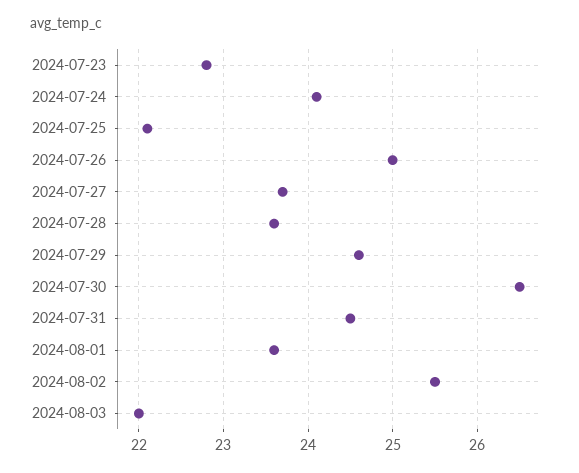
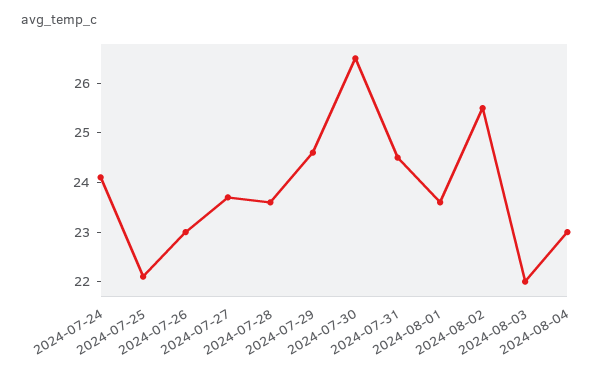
2024-07-23: 22.8 -> none
2024-07-26: 25 -> 23
2024-08-04: none -> 23

